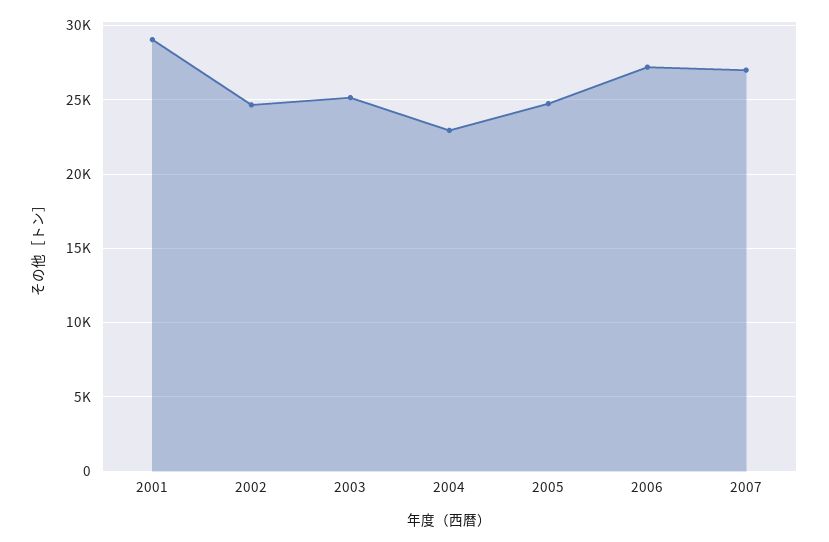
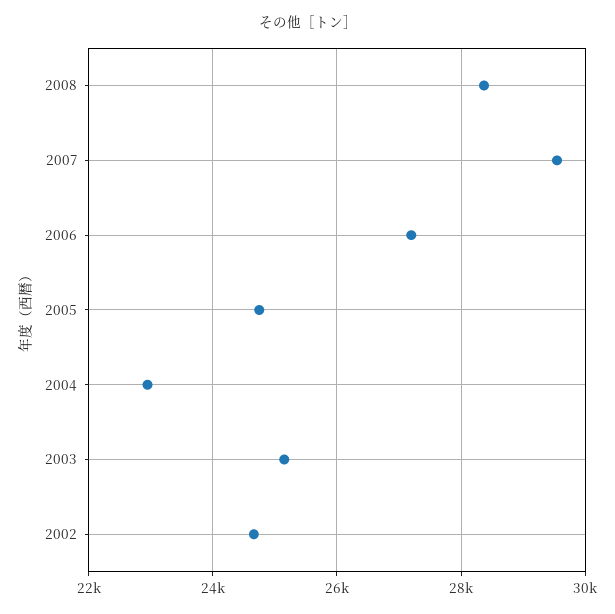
2001: 29000 -> none
2007: 27000 -> 29600
2008: none -> 28400

